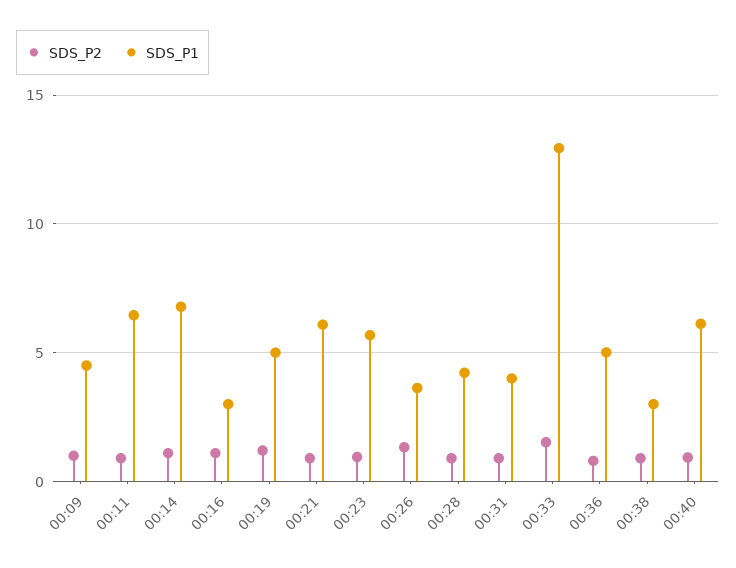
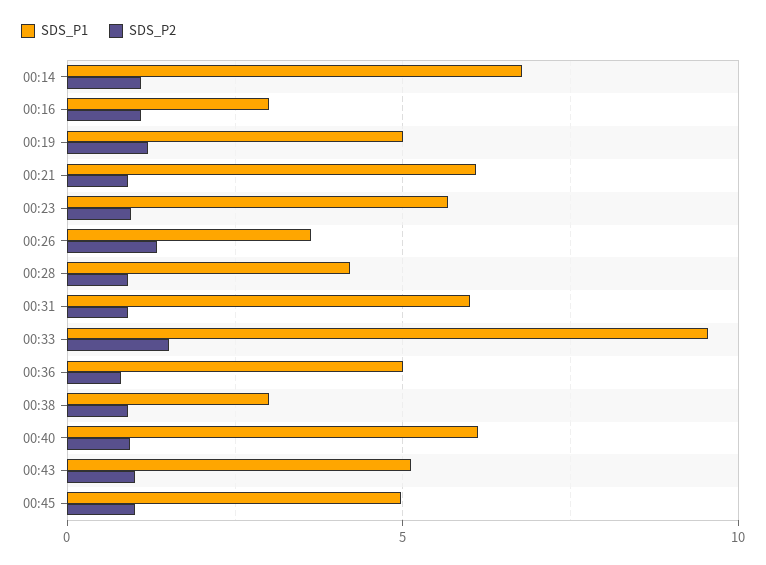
SDS_P2, 00:09: 1 -> none
SDS_P1, 00:09: 4.5 -> none
SDS_P2, 00:11: 1 -> none
SDS_P1, 00:11: 6.5 -> none
SDS_P1, 00:31: 4 -> 6
SDS_P1, 00:33: 13 -> 9.5
SDS_P1, 00:43: none -> 5
SDS_P2, 00:43: none -> 1
SDS_P1, 00:45: none -> 5
SDS_P2, 00:45: none -> 1

